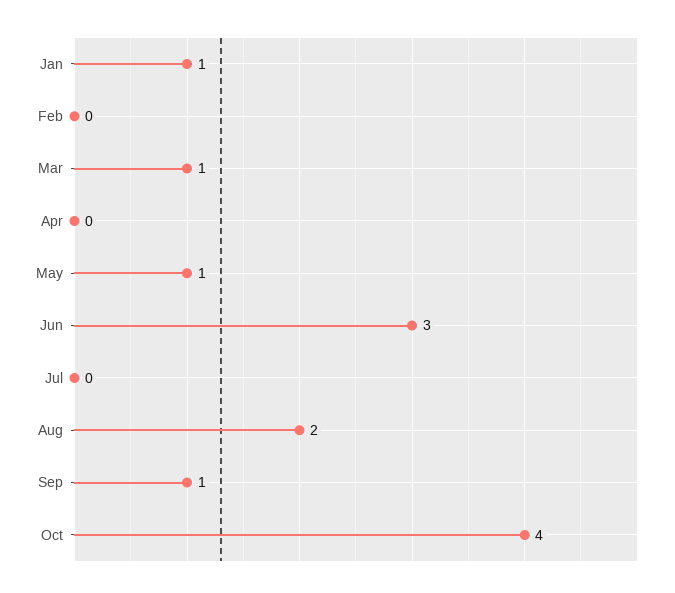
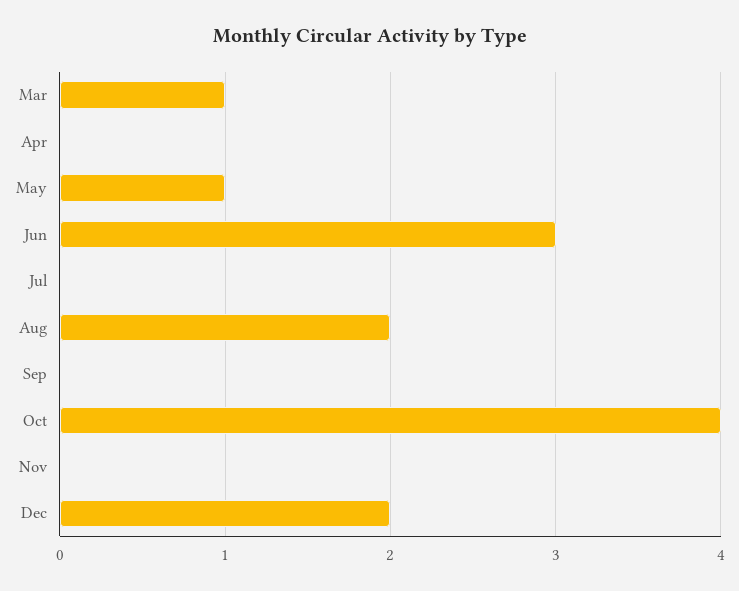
Jan: 1 -> none
Feb: 0 -> none
Sep: 1 -> 0
Nov: none -> 0
Dec: none -> 2

